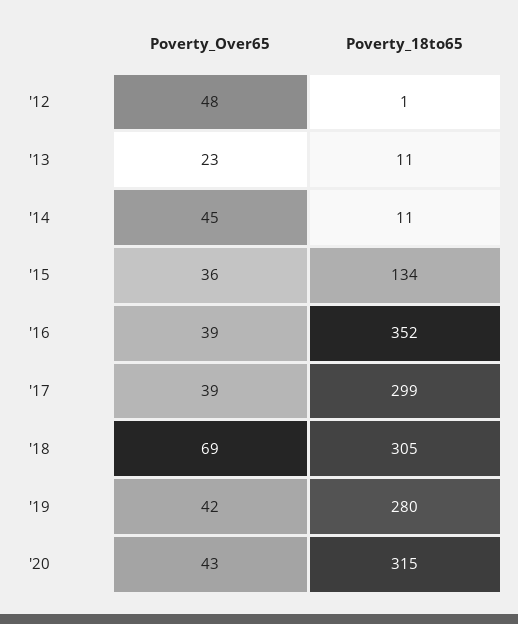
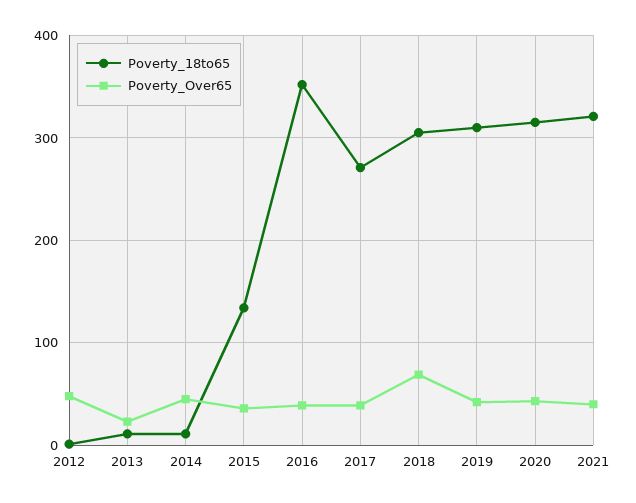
Poverty_18to65, '17: 299 -> 270
Poverty_18to65, '19: 280 -> 310
Poverty_18to65, 2021: none -> 320
Poverty_Over65, 2021: none -> 40

